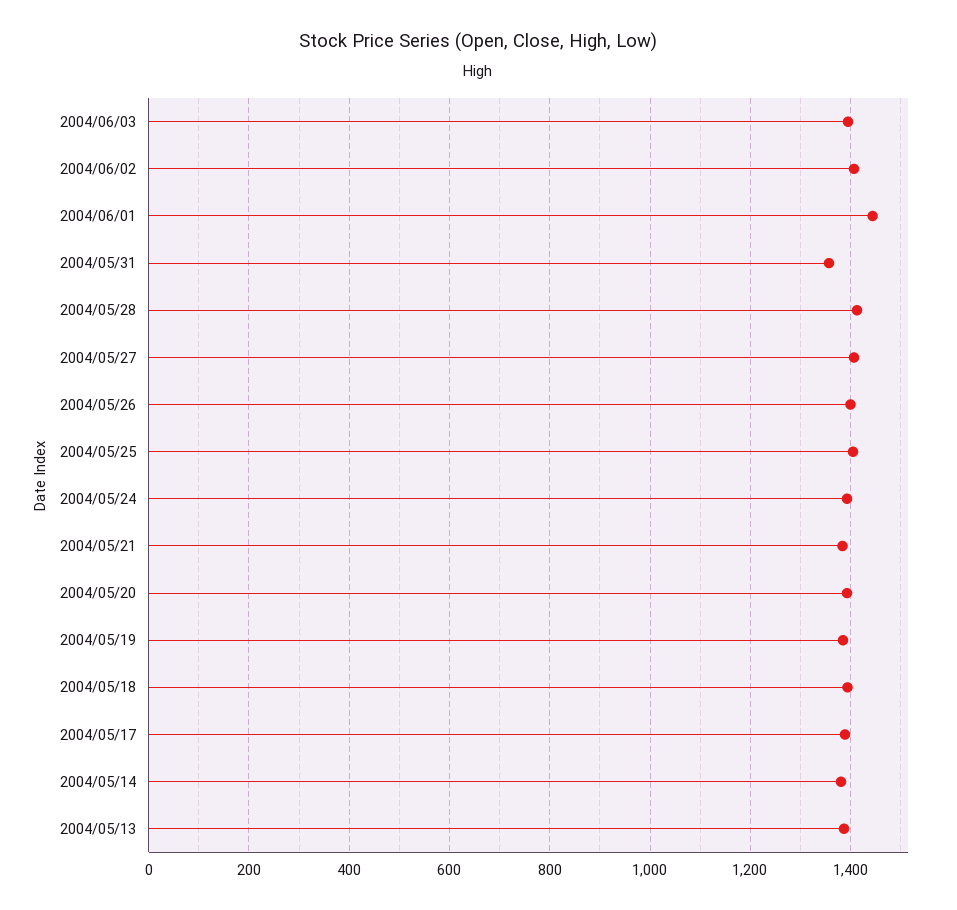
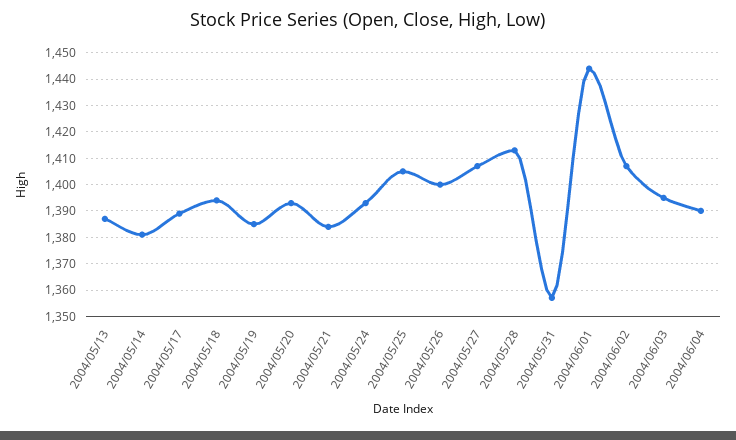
2004/06/04: none -> 1390

